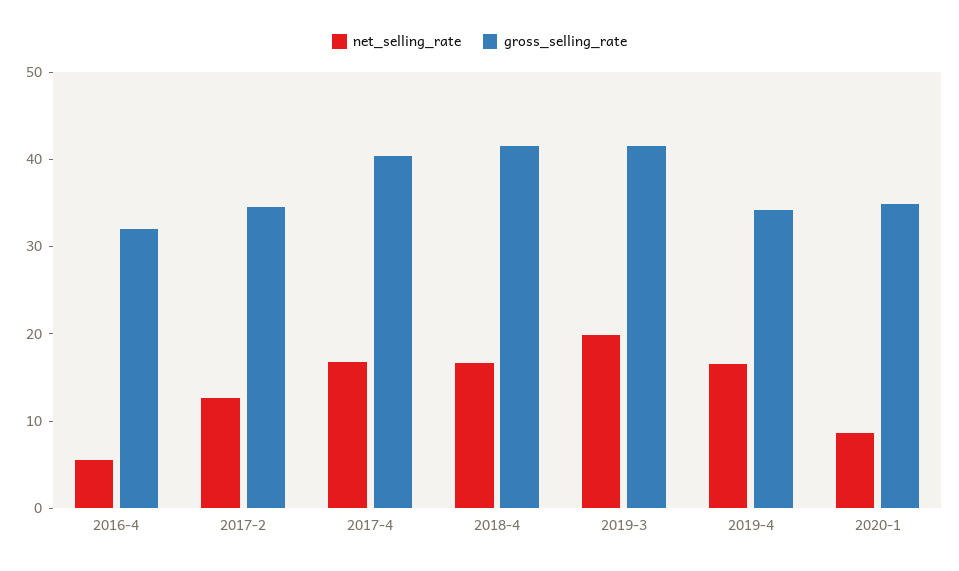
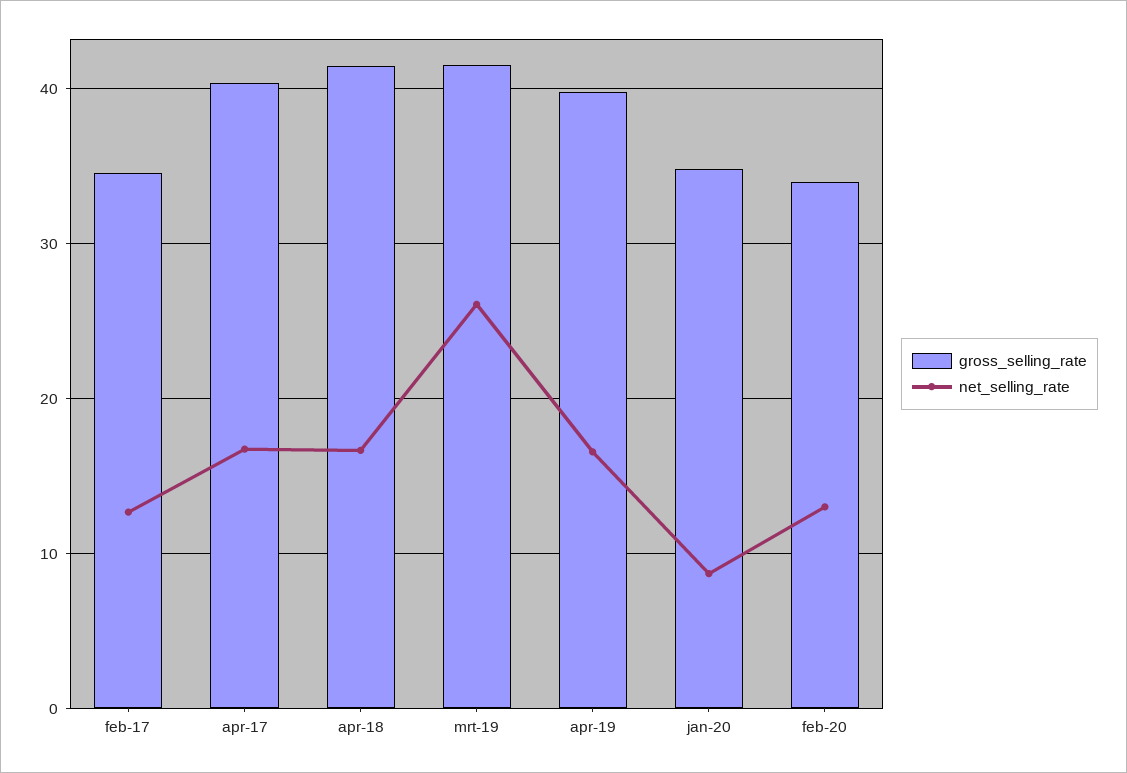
net_selling_rate, 2016-4: 6 -> none
gross_selling_rate, 2016-4: 32 -> none
net_selling_rate, 2019-3: 20 -> 26
gross_selling_rate, 2019-4: 34 -> 40
gross_selling_rate, feb-20: none -> 34
net_selling_rate, feb-20: none -> 13

